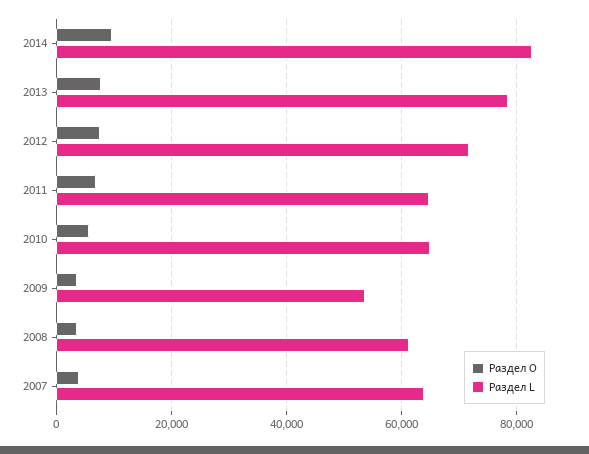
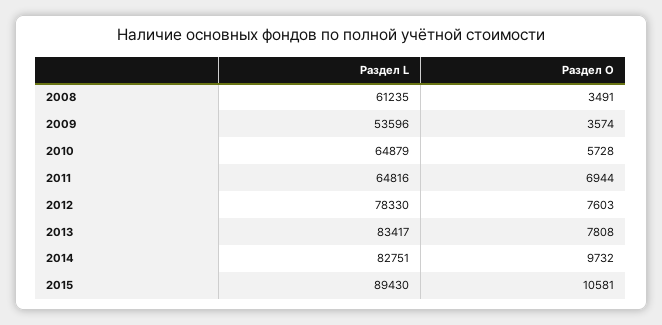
Раздел L, 2013: 78000 -> 83417
Раздел L, 2012: 72000 -> 78330
Раздел O, 2007: 4000 -> none
Раздел L, 2007: 64000 -> none
Раздел L, 2015: none -> 89430
Раздел O, 2015: none -> 10581

